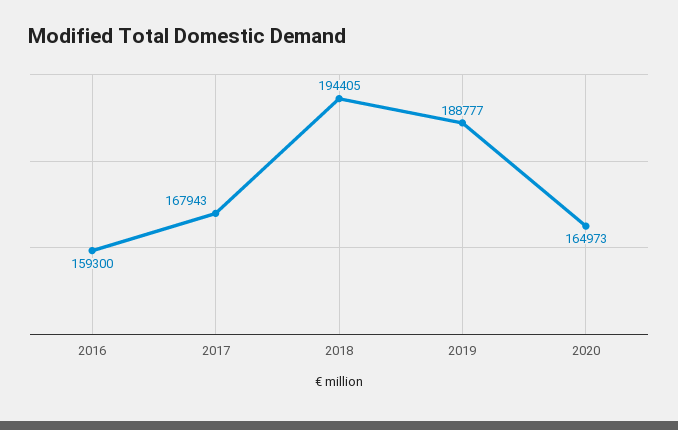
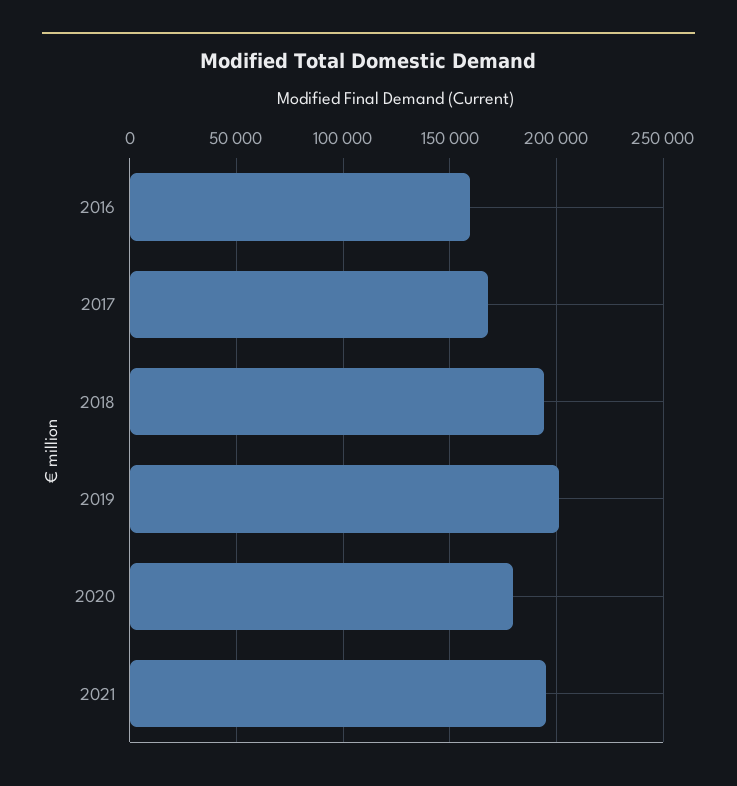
2019: 188777 -> 200000
2020: 164973 -> 180000
2021: none -> 195000

